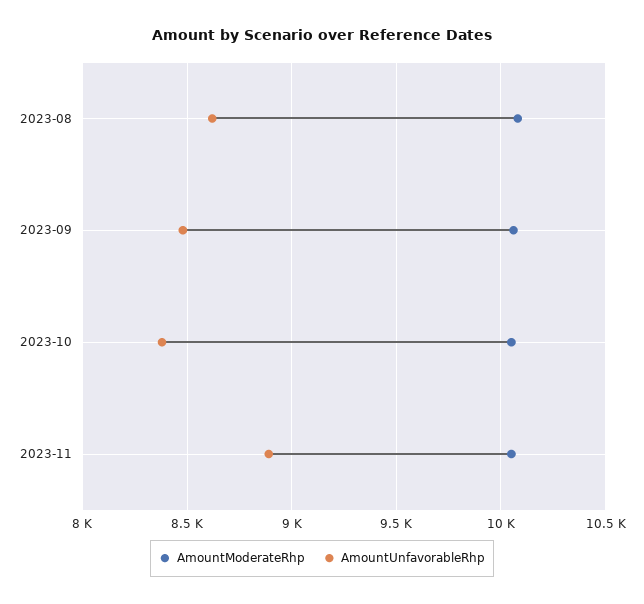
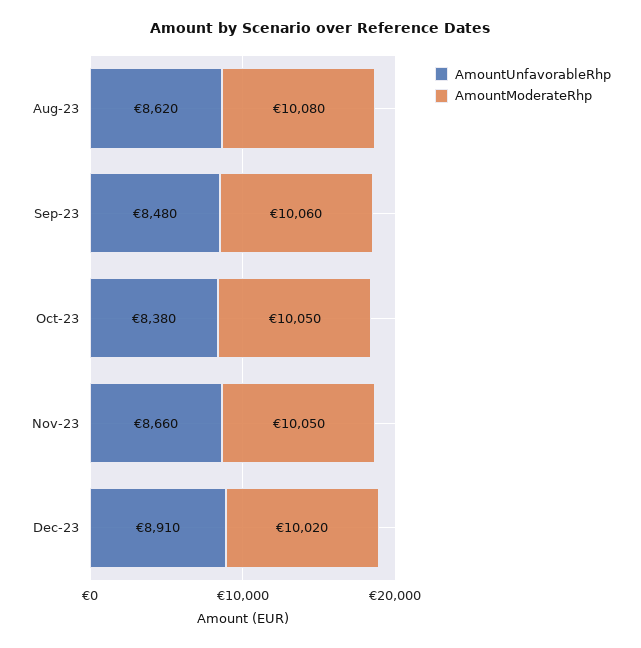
AmountUnfavorableRhp, 2023-11: 8900 -> 8660
AmountUnfavorableRhp, Dec-23: none -> 8910
AmountModerateRhp, Dec-23: none -> 10020

